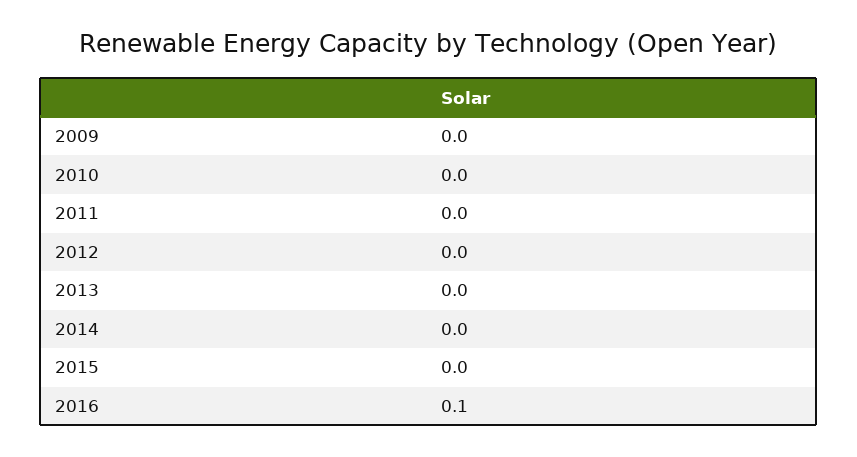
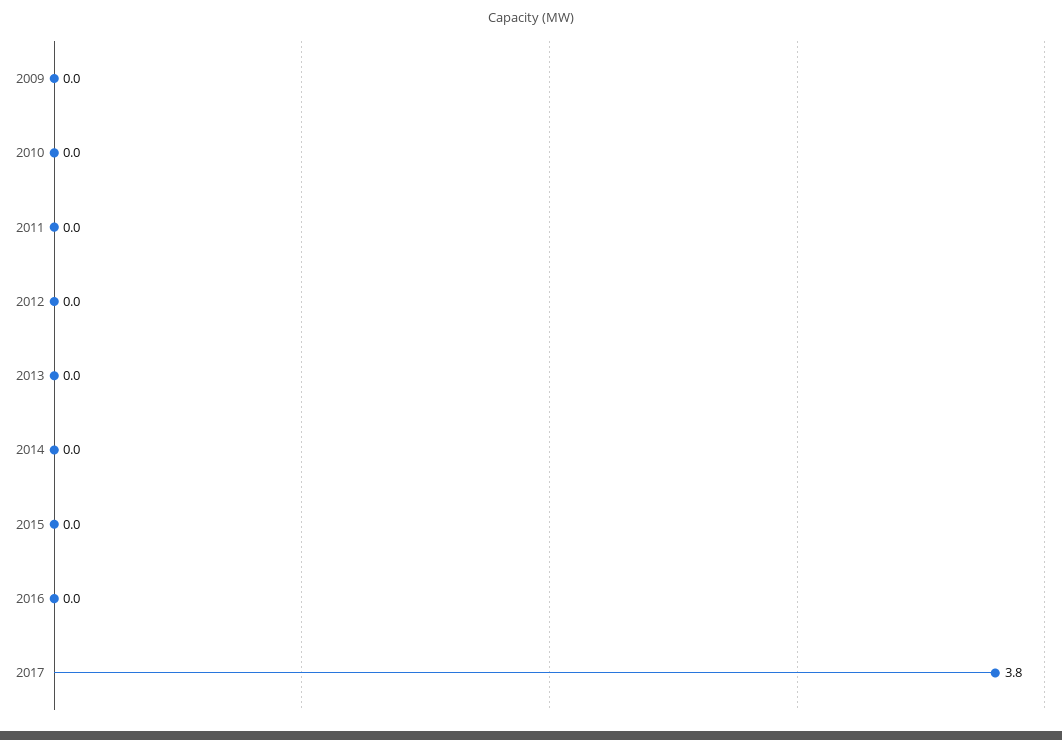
2016: 0.1 -> 0
2017: none -> 3.8

